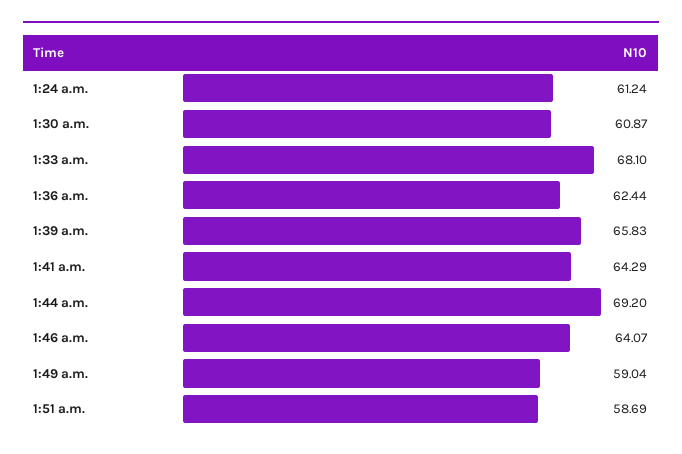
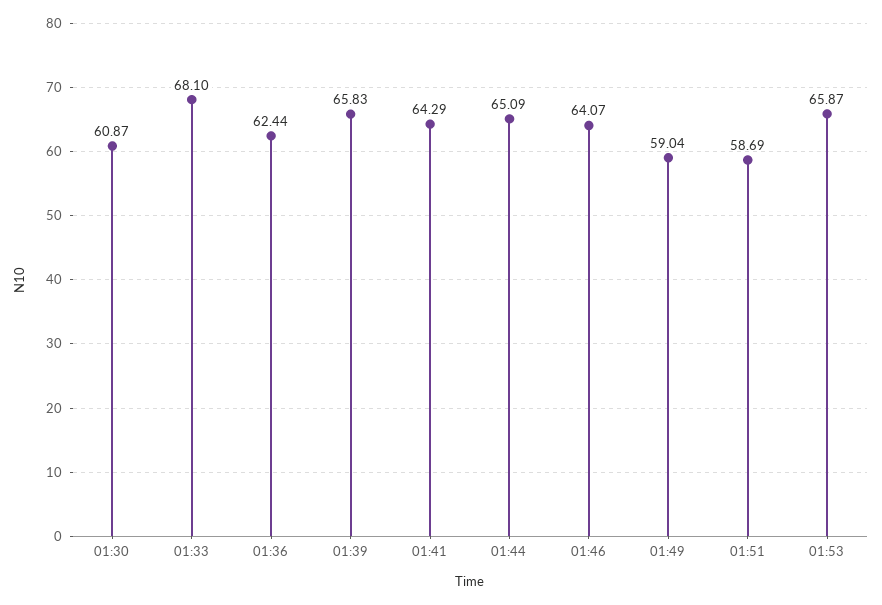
1:24 a.m.: 61.24 -> none
1:44 a.m.: 69.2 -> 65.09
01:53: none -> 65.87

